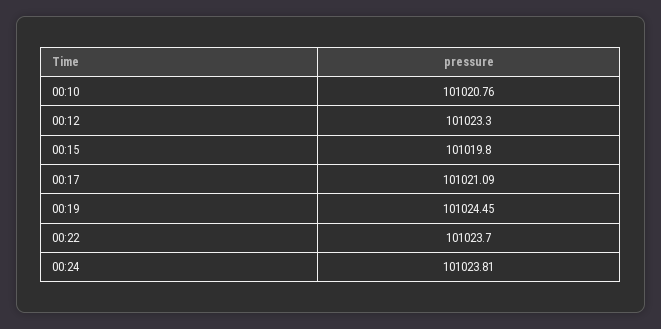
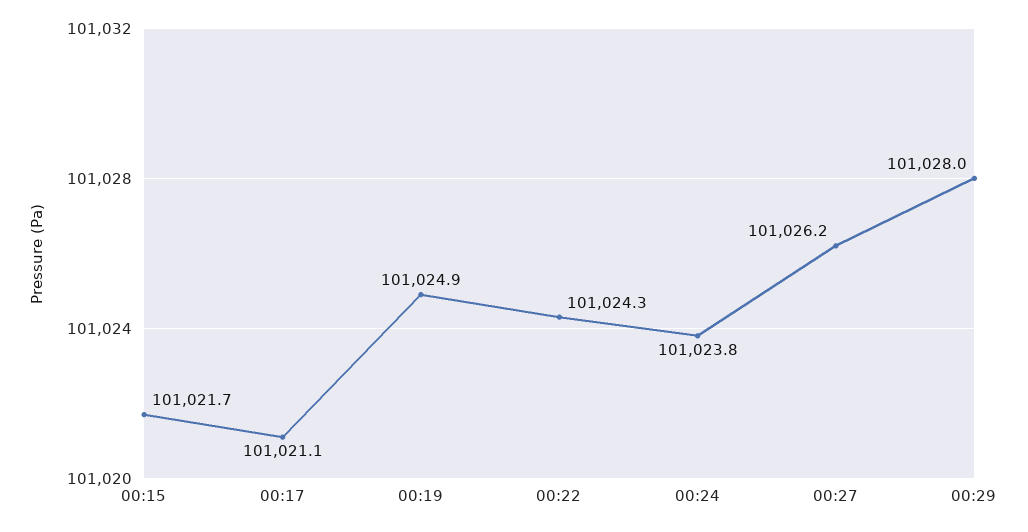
00:10: 101020.76 -> none
00:12: 101023.3 -> none
00:15: 101019.8 -> 101021.7
00:19: 101024.45 -> 101024.9
00:22: 101023.7 -> 101024.3
00:27: none -> 101026.2
00:29: none -> 101028

